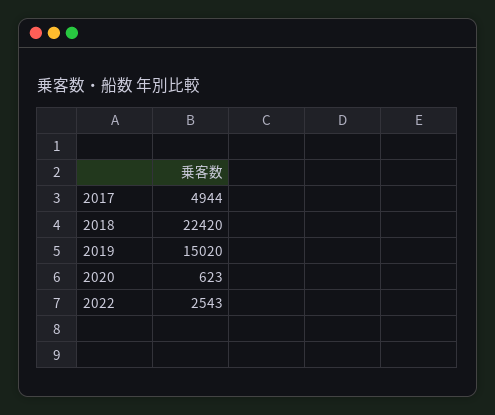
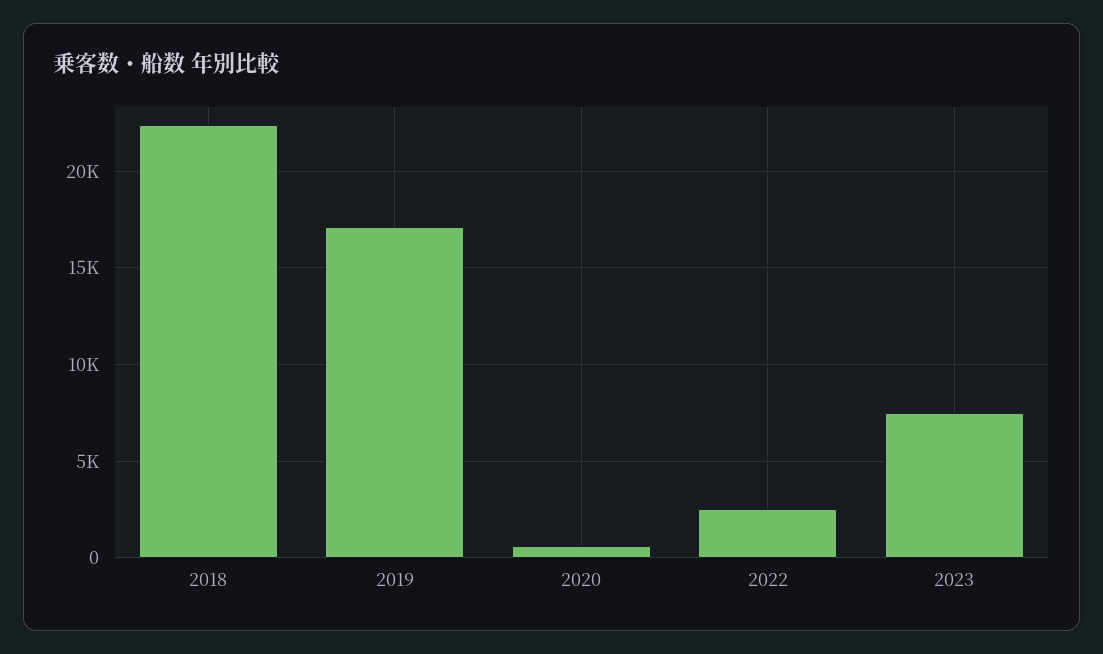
2017: 4944 -> none
2019: 15020 -> 17000
2023: none -> 7500

